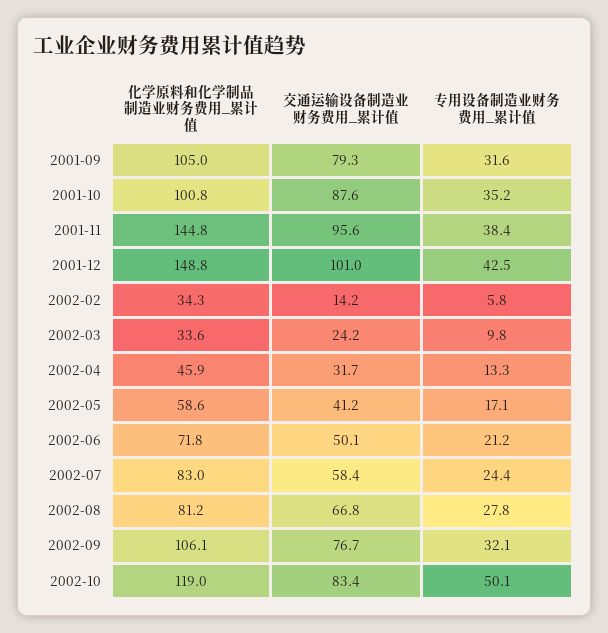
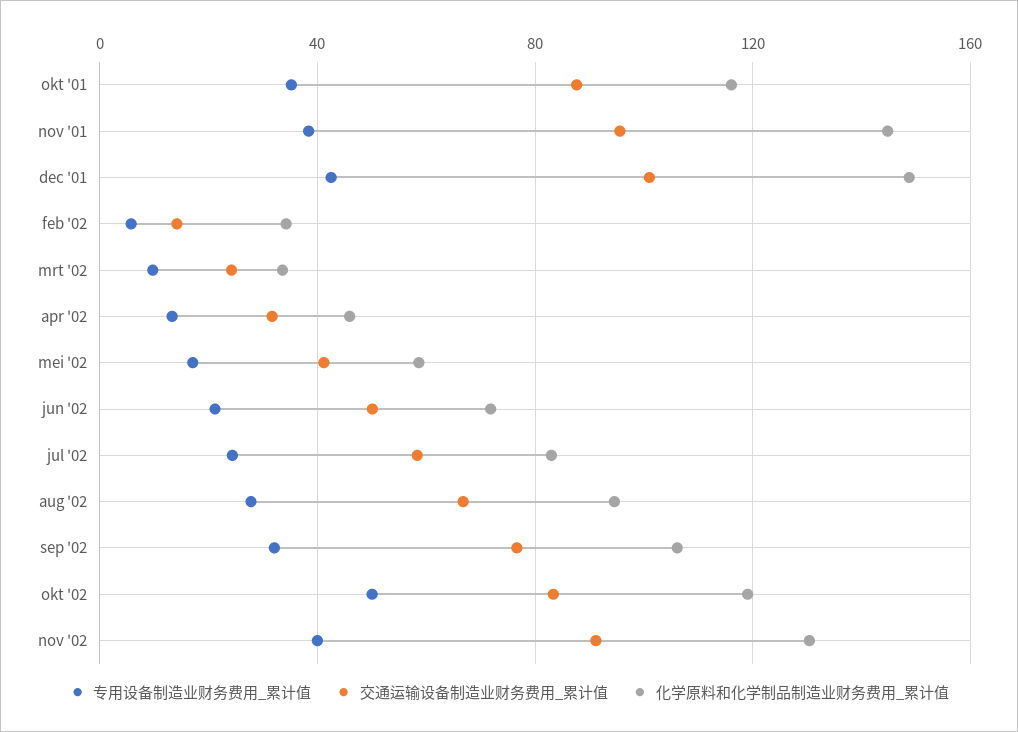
化学原料和化学制品制造业财务费用_累计值, 2001-09: 105 -> none
交通运输设备制造业财务费用_累计值, 2001-09: 79.3 -> none
专用设备制造业财务费用_累计值, 2001-09: 31.6 -> none
化学原料和化学制品制造业财务费用_累计值, 2001-10: 100.8 -> 115
化学原料和化学制品制造业财务费用_累计值, 2002-08: 81.2 -> 95
专用设备制造业财务费用_累计值, nov '02: none -> 40
交通运输设备制造业财务费用_累计值, nov '02: none -> 90
化学原料和化学制品制造业财务费用_累计值, nov '02: none -> 130

